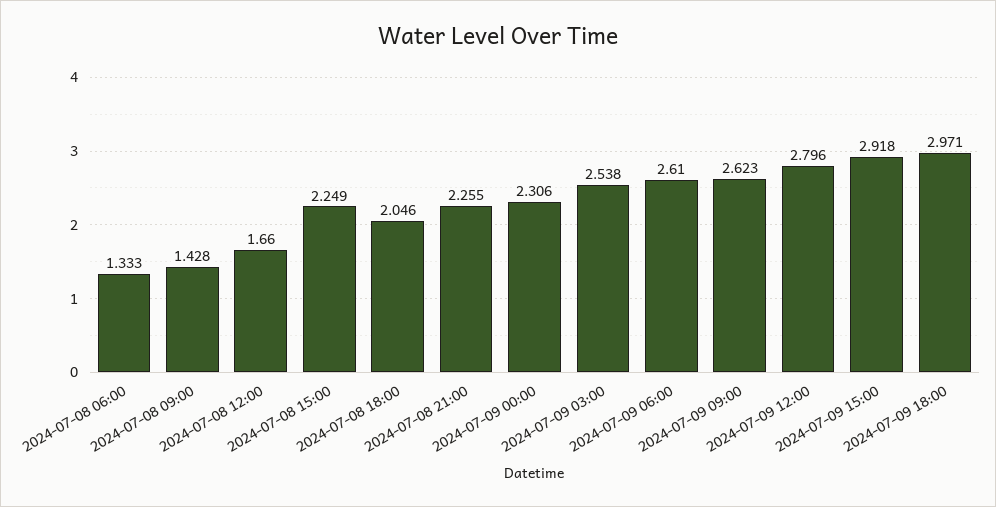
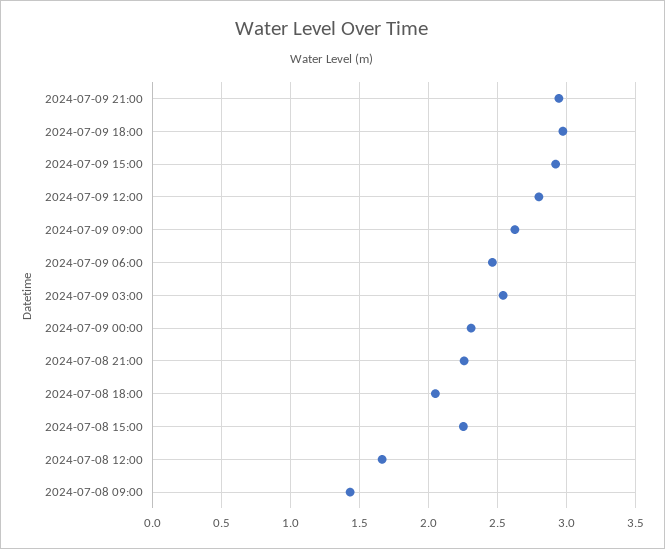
2024-07-08 06:00: 1.333 -> none
2024-07-09 06:00: 2.61 -> 2.45
2024-07-09 21:00: none -> 2.95

